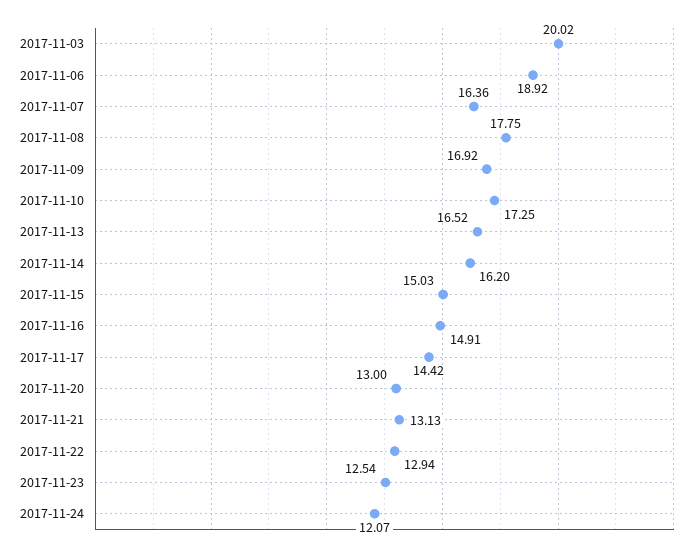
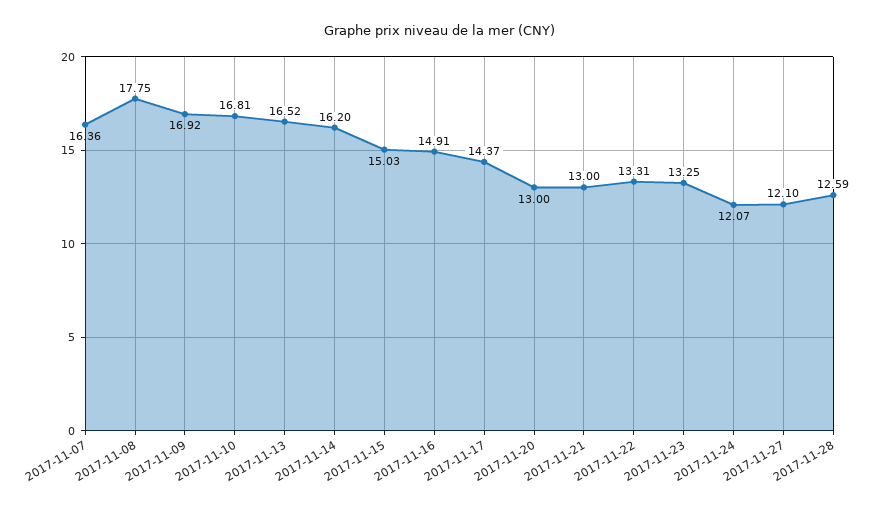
2017-11-03: 20.02 -> none
2017-11-06: 18.92 -> none
2017-11-10: 17.25 -> 16.81
2017-11-17: 14.42 -> 14.37
2017-11-21: 13.13 -> 13
2017-11-22: 12.94 -> 13.31
2017-11-23: 12.54 -> 13.25
2017-11-27: none -> 12.1
2017-11-28: none -> 12.59

